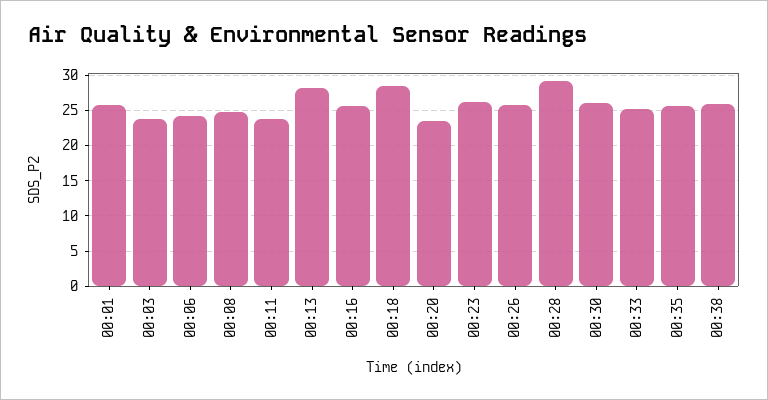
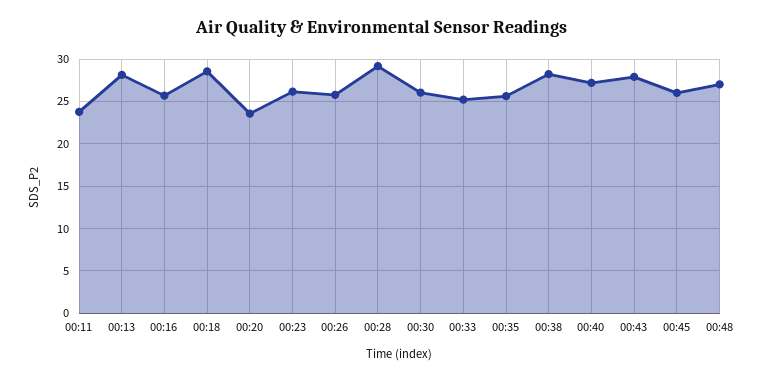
00:01: 26 -> none
00:03: 24 -> none
00:06: 24 -> none
00:08: 25 -> none
00:38: 26 -> 28
00:40: none -> 27
00:43: none -> 28
00:45: none -> 26
00:48: none -> 27

